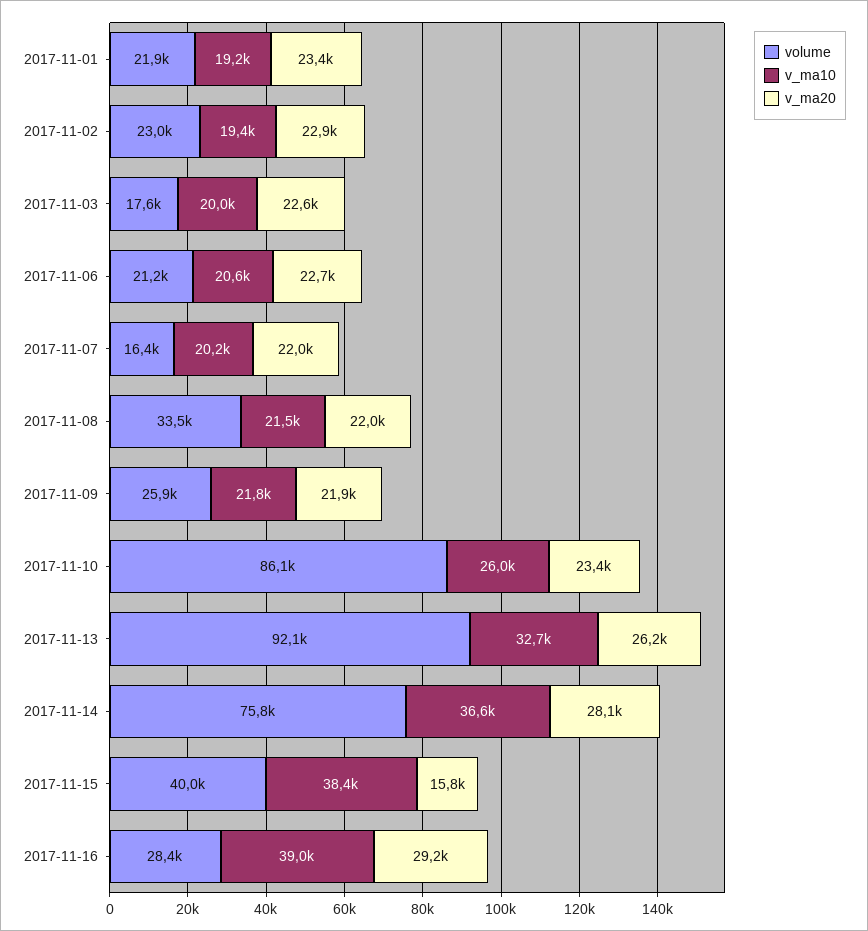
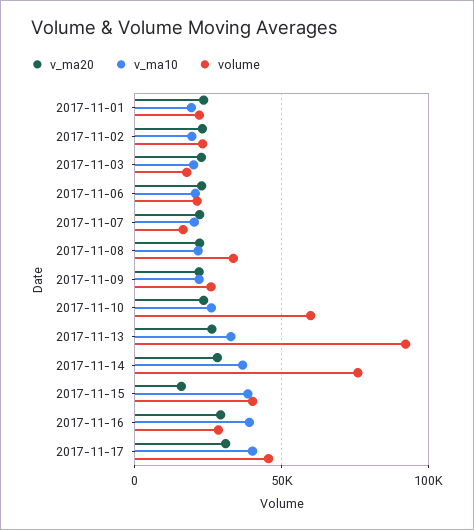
volume, 2017-11-10: 86100 -> 60000
v_ma20, 2017-11-17: none -> 30000
v_ma10, 2017-11-17: none -> 40000
volume, 2017-11-17: none -> 45000

